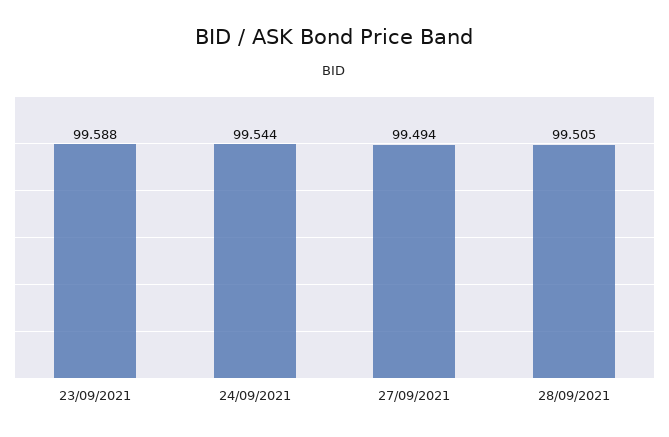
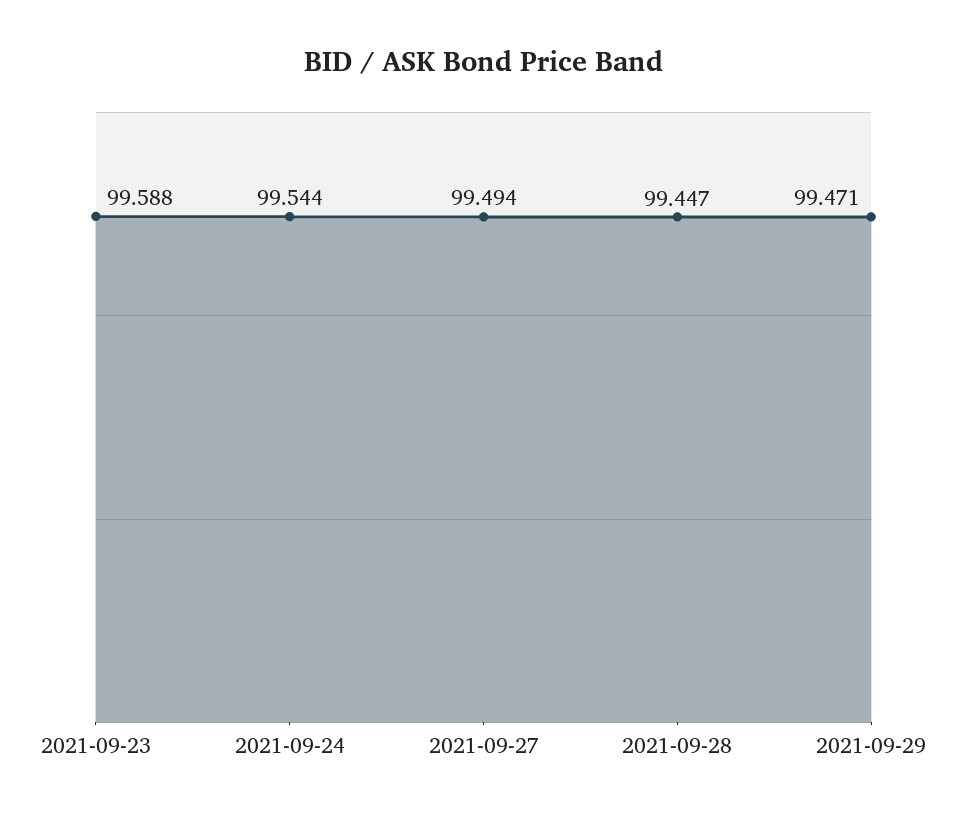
28/09/2021: 99.505 -> 99.447
2021-09-29: none -> 99.471

